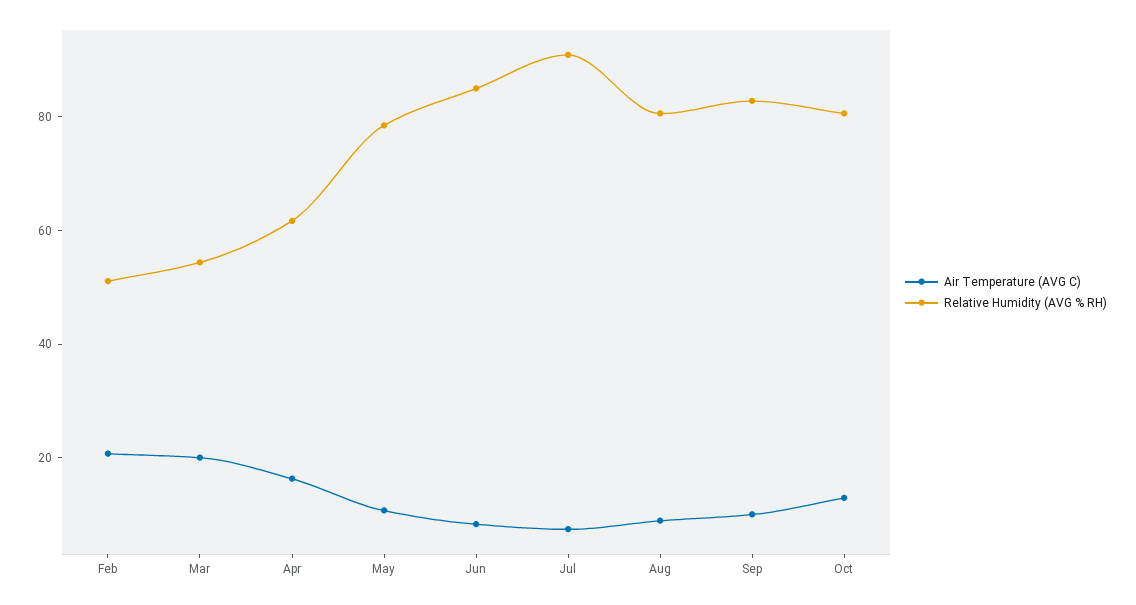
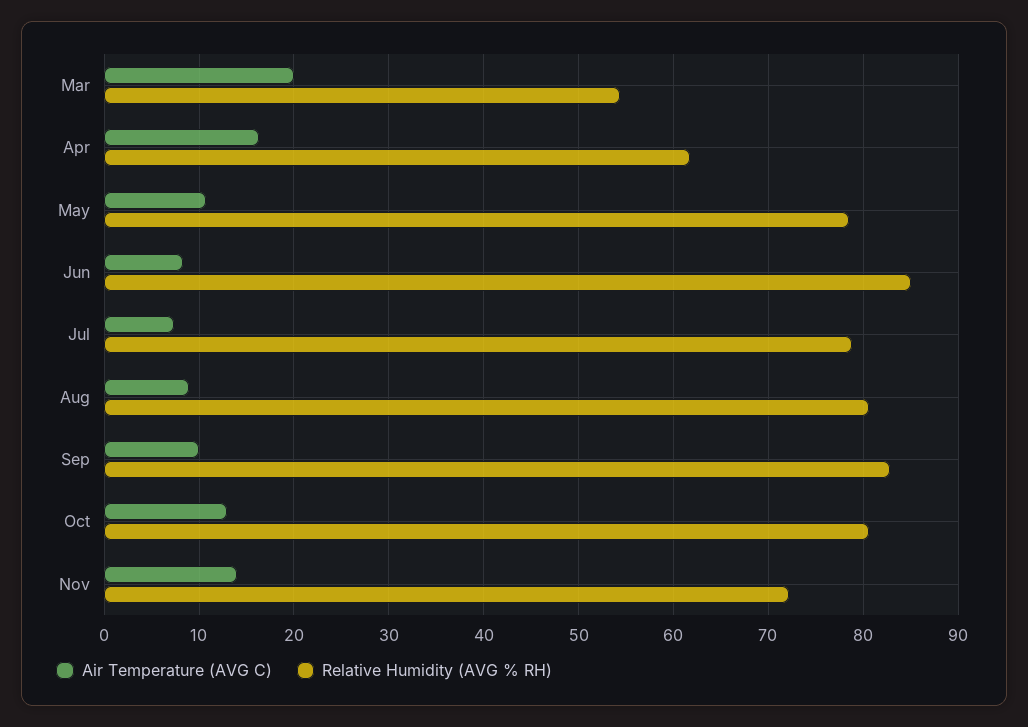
Air Temperature (AVG C), Feb: 20 -> none
Relative Humidity (AVG % RH), Feb: 50 -> none
Relative Humidity (AVG % RH), Jul: 90 -> 79
Air Temperature (AVG C), Nov: none -> 14
Relative Humidity (AVG % RH), Nov: none -> 72

